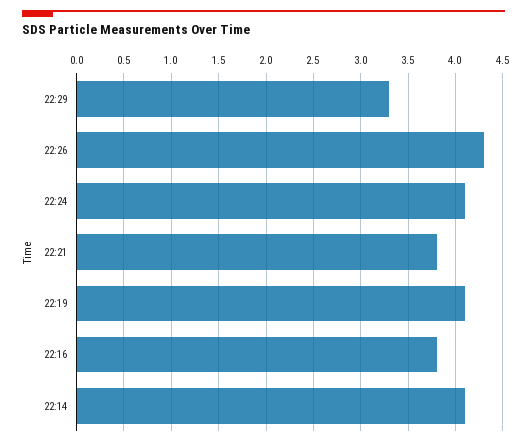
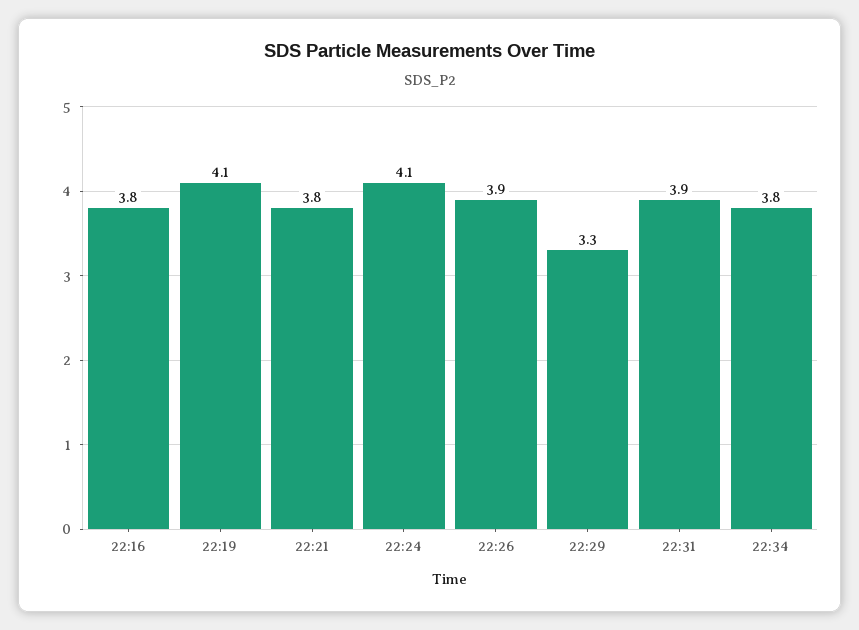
22:26: 4.3 -> 3.9
22:14: 4.1 -> none
22:31: none -> 3.9
22:34: none -> 3.8

